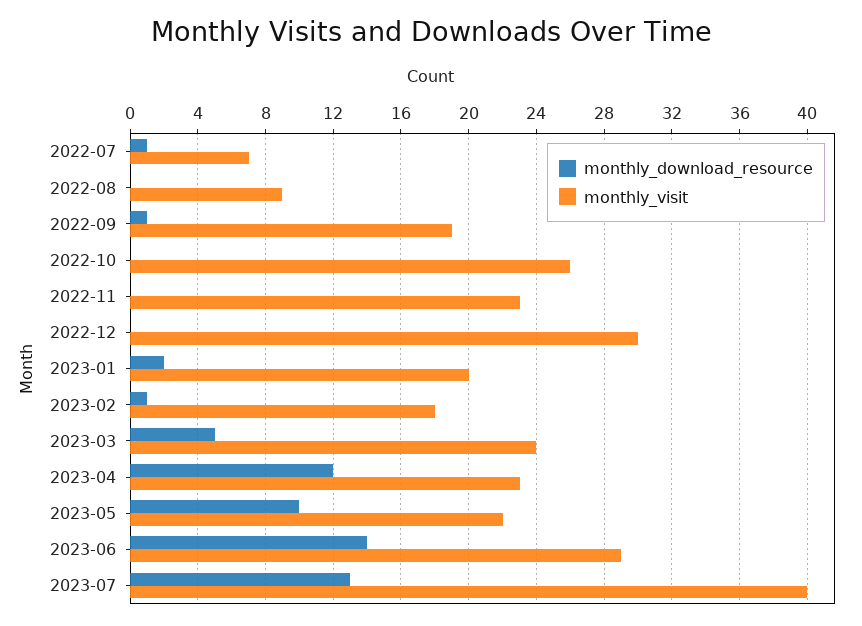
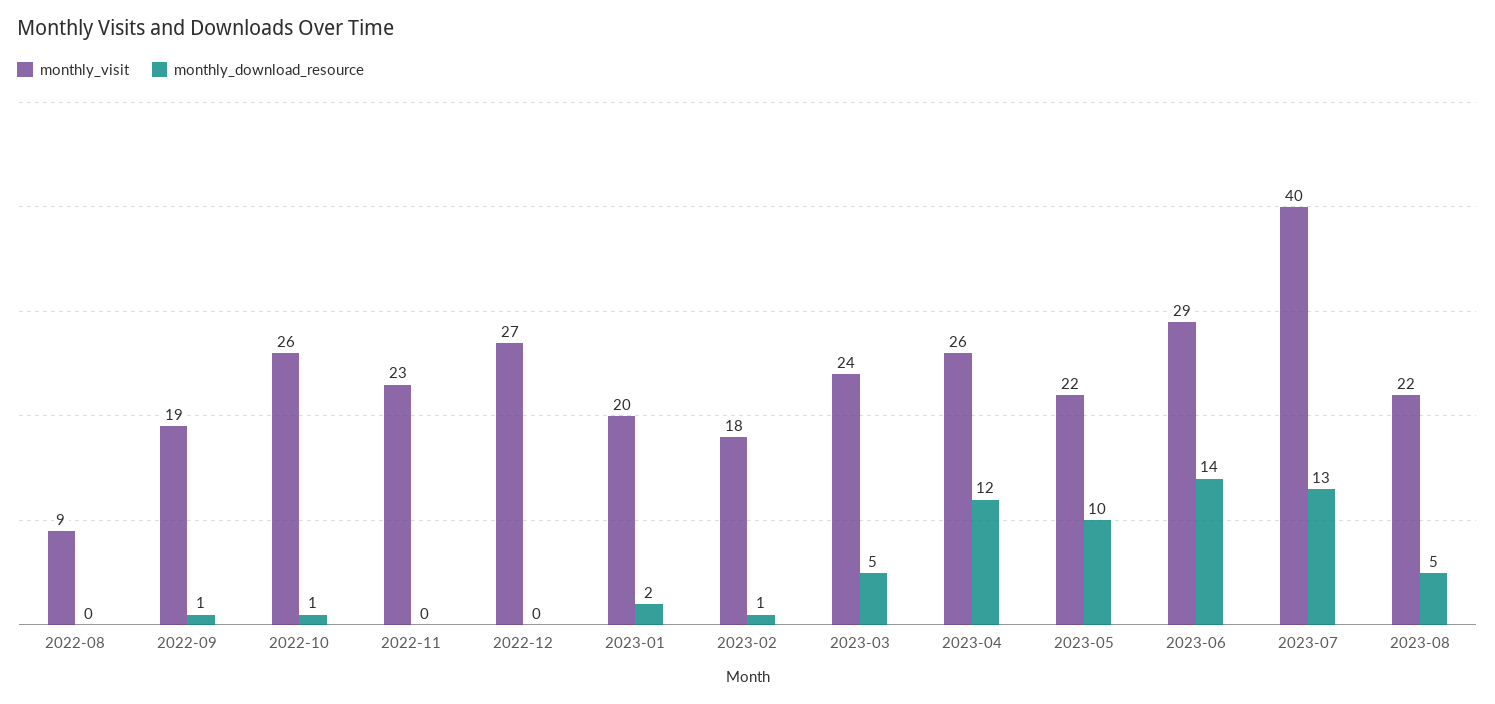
monthly_download_resource, 2022-07: 1 -> none
monthly_visit, 2022-07: 7 -> none
monthly_download_resource, 2022-10: 0 -> 1
monthly_visit, 2022-12: 30 -> 27
monthly_visit, 2023-04: 23 -> 26
monthly_visit, 2023-08: none -> 22
monthly_download_resource, 2023-08: none -> 5

